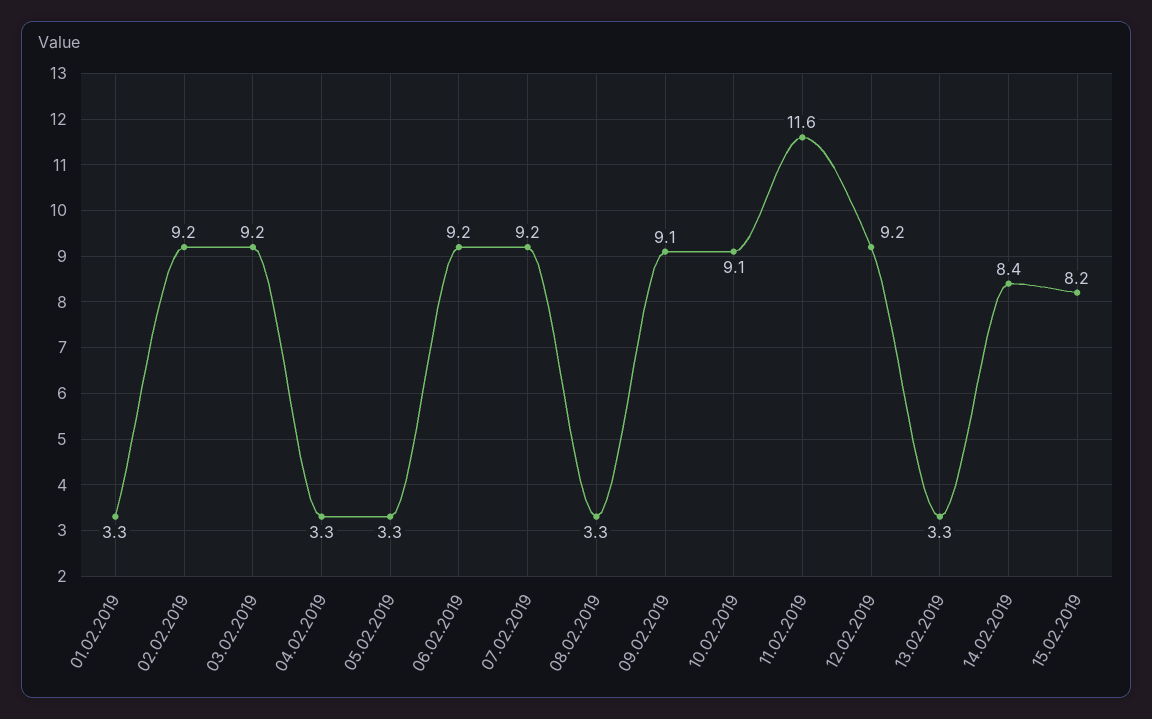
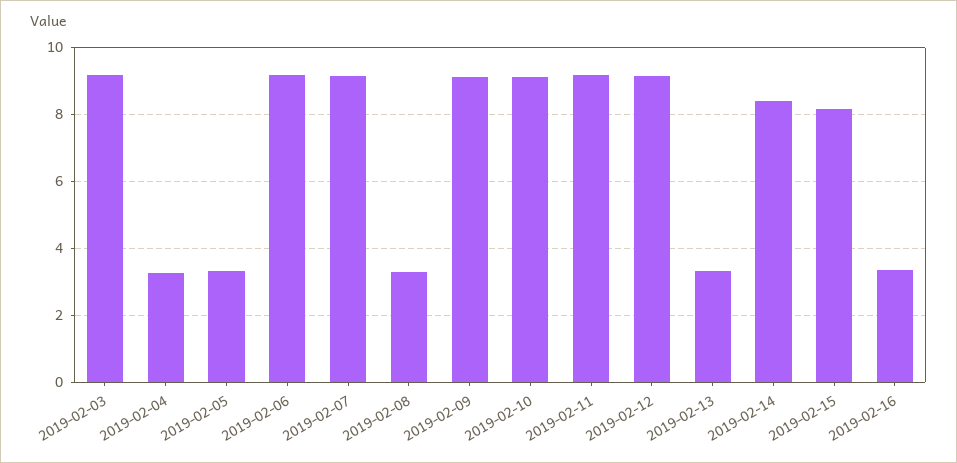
01.02.2019: 3.3 -> none
02.02.2019: 9.2 -> none
11.02.2019: 11.6 -> 9.2
2019-02-16: none -> 3.4

